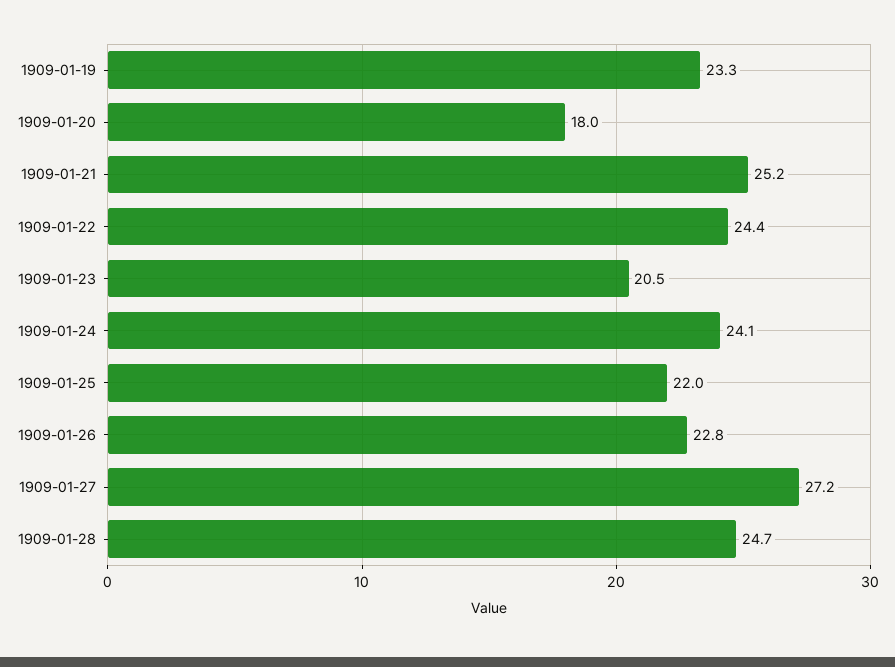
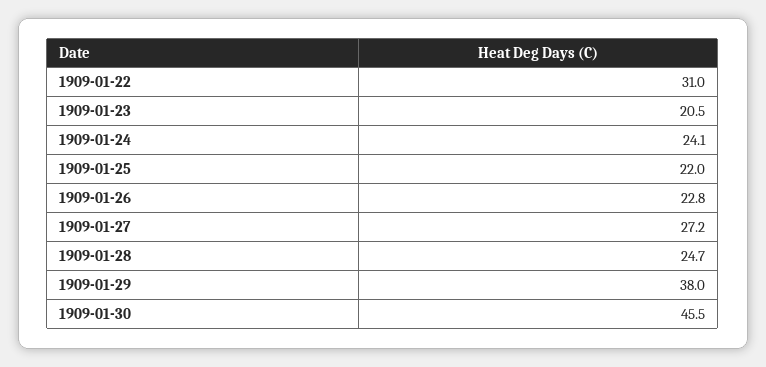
1909-01-19: 23.3 -> none
1909-01-20: 18 -> none
1909-01-21: 25.2 -> none
1909-01-22: 24.4 -> 31
1909-01-29: none -> 38
1909-01-30: none -> 45.5

